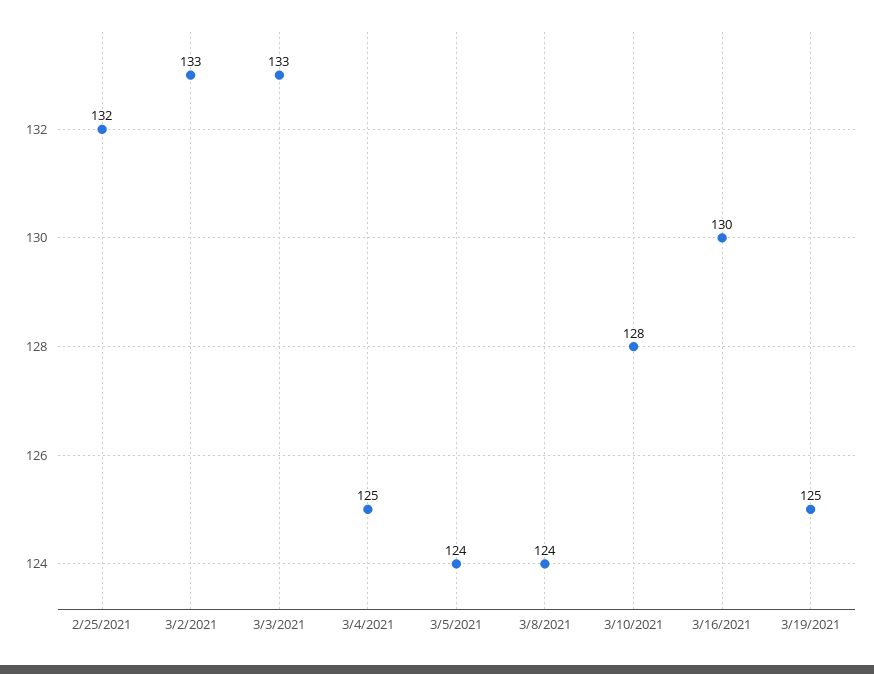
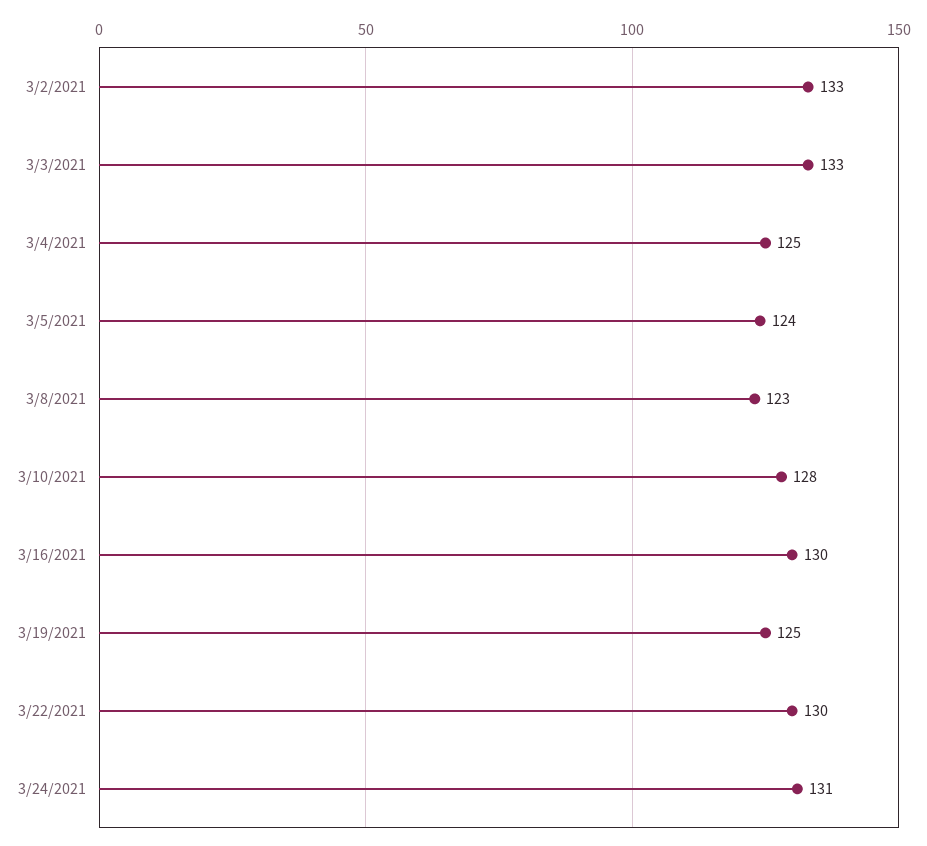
2/25/2021: 132 -> none
3/8/2021: 124 -> 123
3/22/2021: none -> 130
3/24/2021: none -> 131

